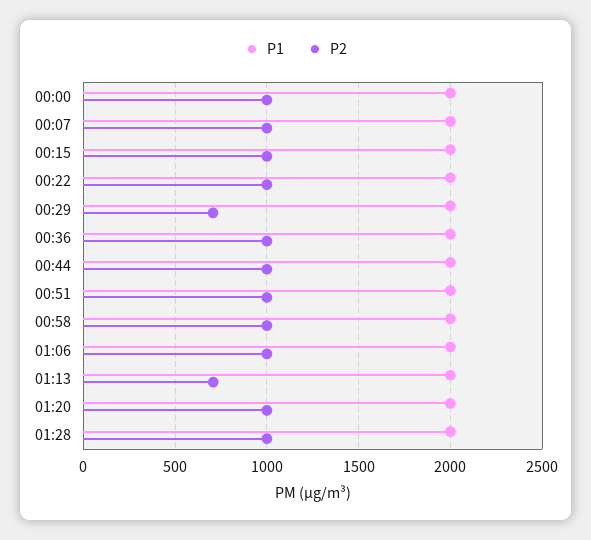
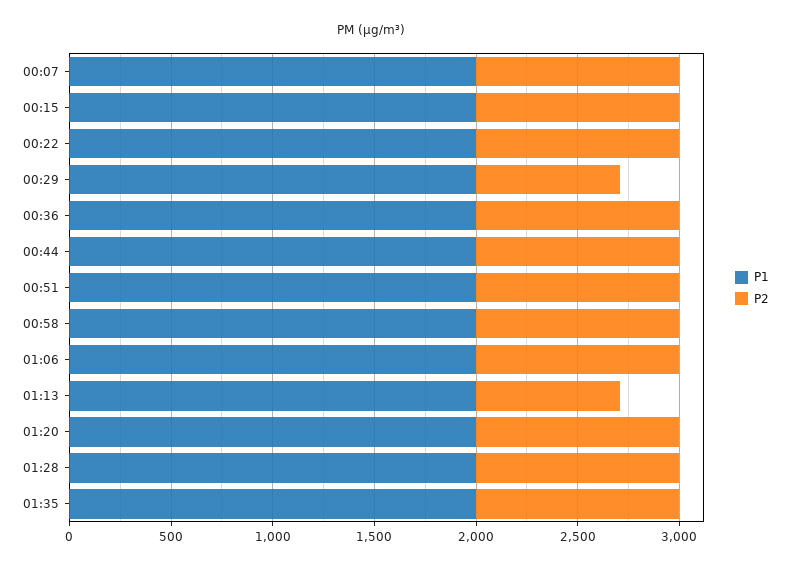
P1, 00:00: 2000 -> none
P2, 00:00: 1000 -> none
P1, 01:35: none -> 2000
P2, 01:35: none -> 1000

